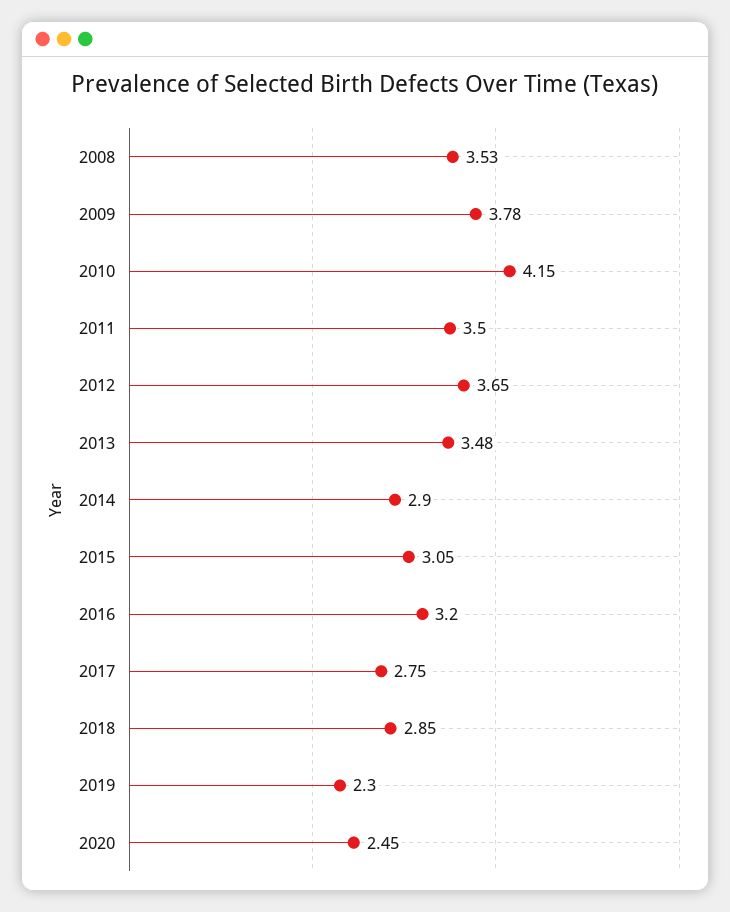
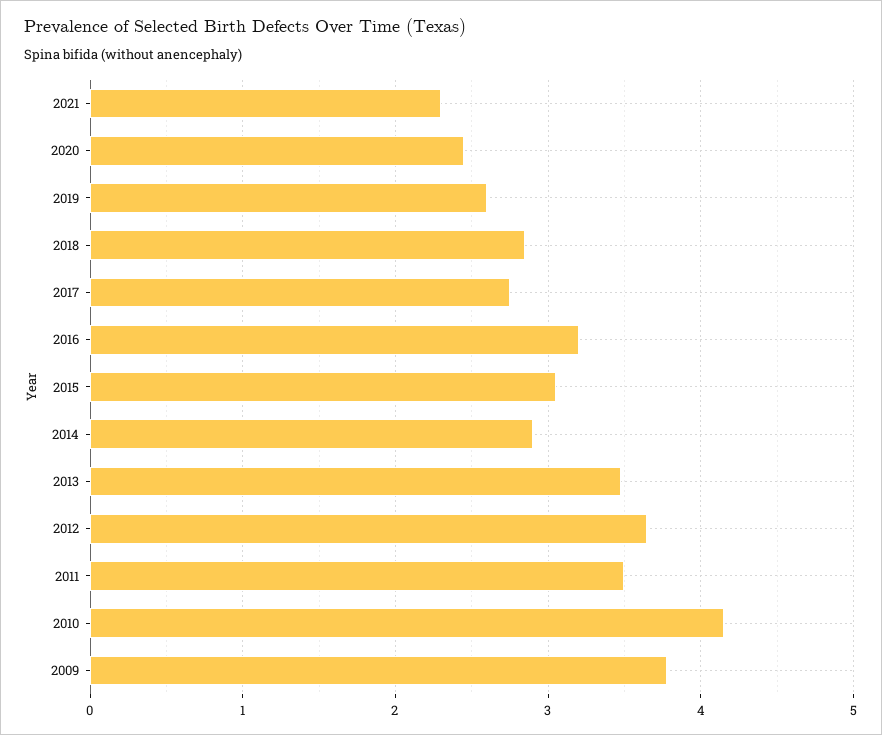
2008: 3.53 -> none
2019: 2.3 -> 2.6
2021: none -> 2.3

